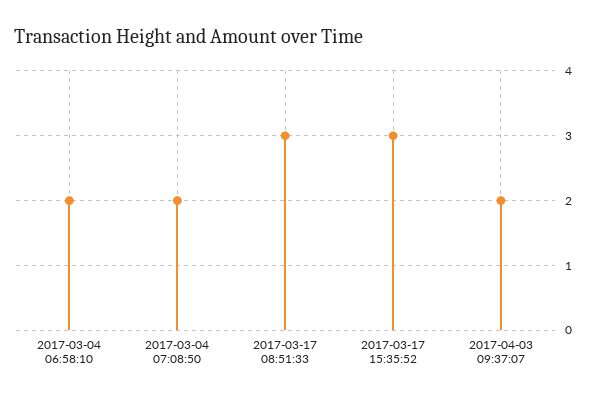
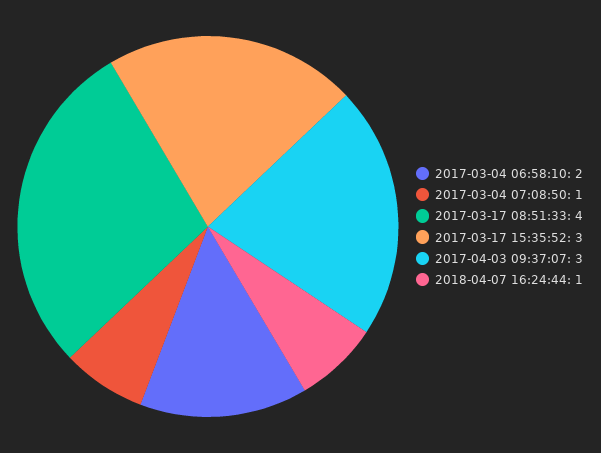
2017-03-04 07:08:50: 2 -> 1
2017-03-17 08:51:33: 3 -> 4
2017-04-03 09:37:07: 2 -> 3
2018-04-07 16:24:44: none -> 1

